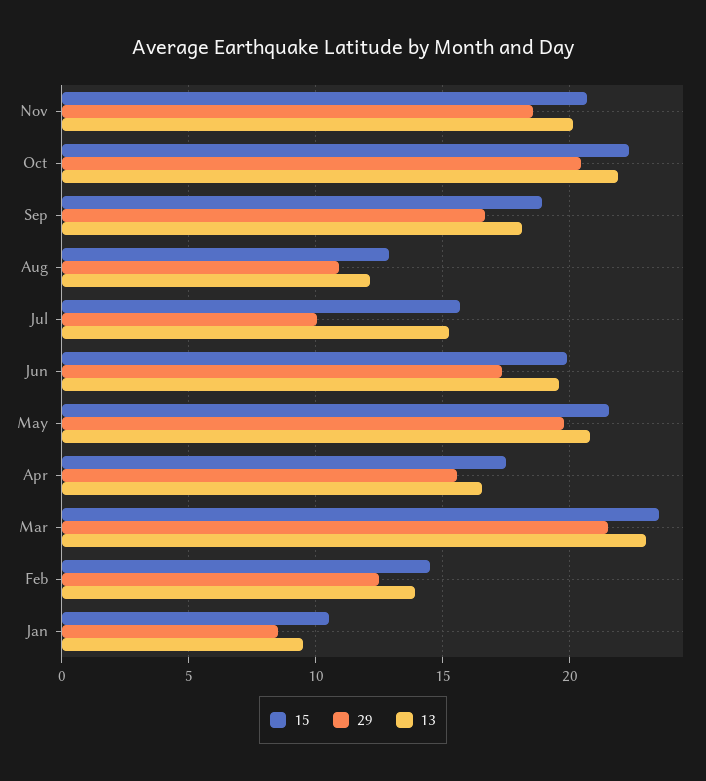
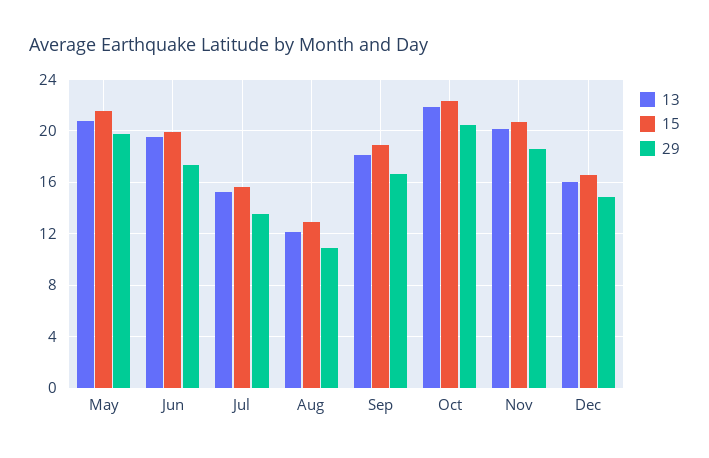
29, Jul: 10 -> 13.5
15, Apr: 17.5 -> none
29, Apr: 15.5 -> none
13, Apr: 16.5 -> none
15, Mar: 23.5 -> none
29, Mar: 21.5 -> none
13, Mar: 23 -> none
15, Feb: 14.5 -> none
29, Feb: 12.5 -> none
13, Feb: 14 -> none
15, Jan: 10.5 -> none
29, Jan: 8.5 -> none
13, Jan: 9.5 -> none
13, Dec: none -> 16
15, Dec: none -> 16.5
29, Dec: none -> 15

